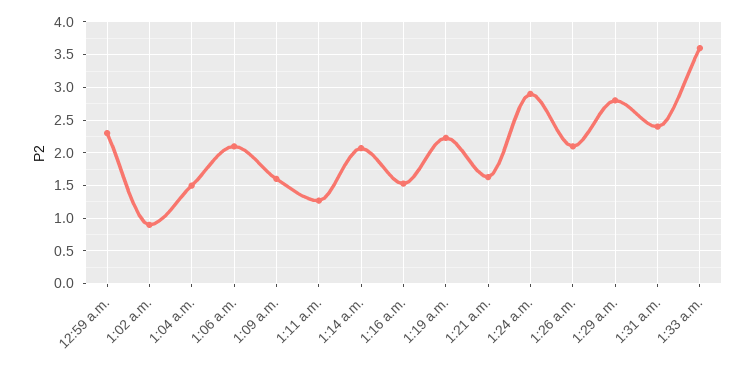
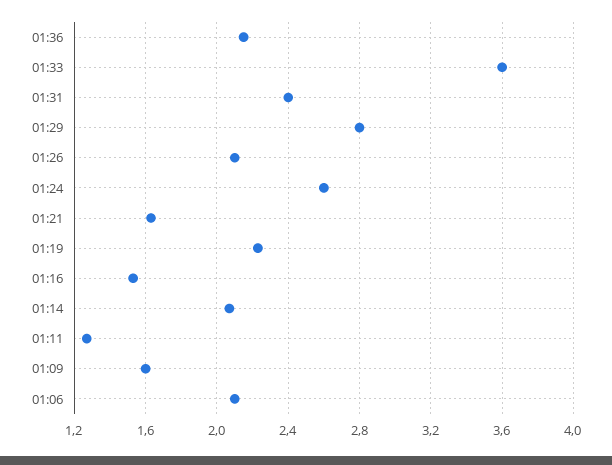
12:59 a.m.: 2.3 -> none
1:02 a.m.: 0.9 -> none
1:04 a.m.: 1.5 -> none
1:24 a.m.: 2.9 -> 2.6
01:36: none -> 2.15

